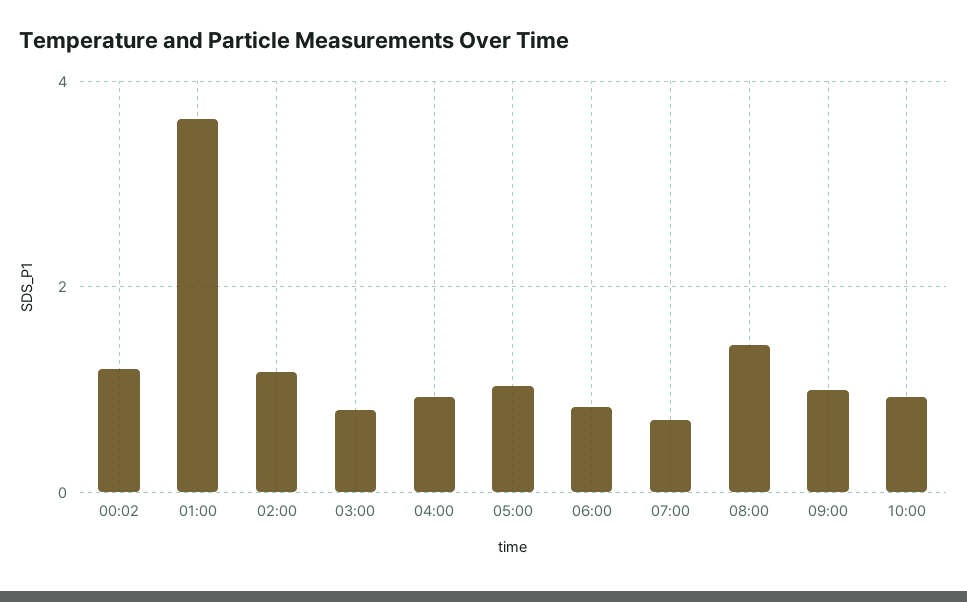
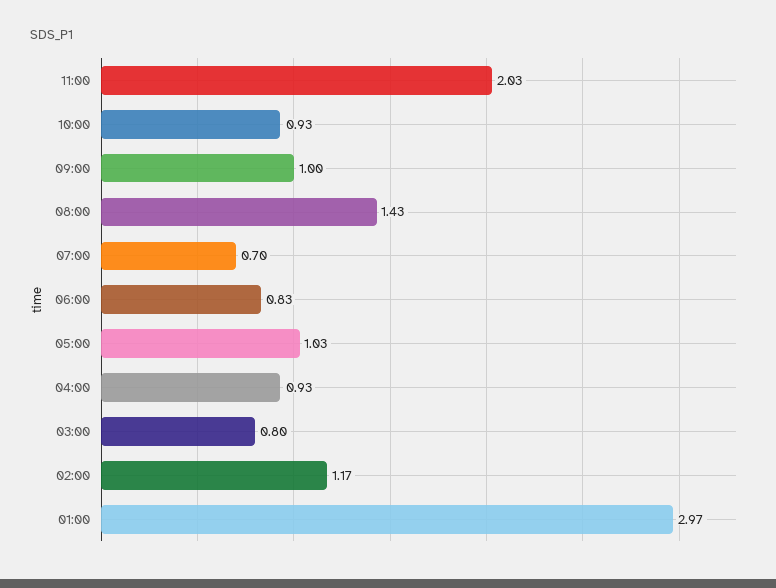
00:02: 1.2 -> none
01:00: 3.6 -> 2.97
11:00: none -> 2.03

